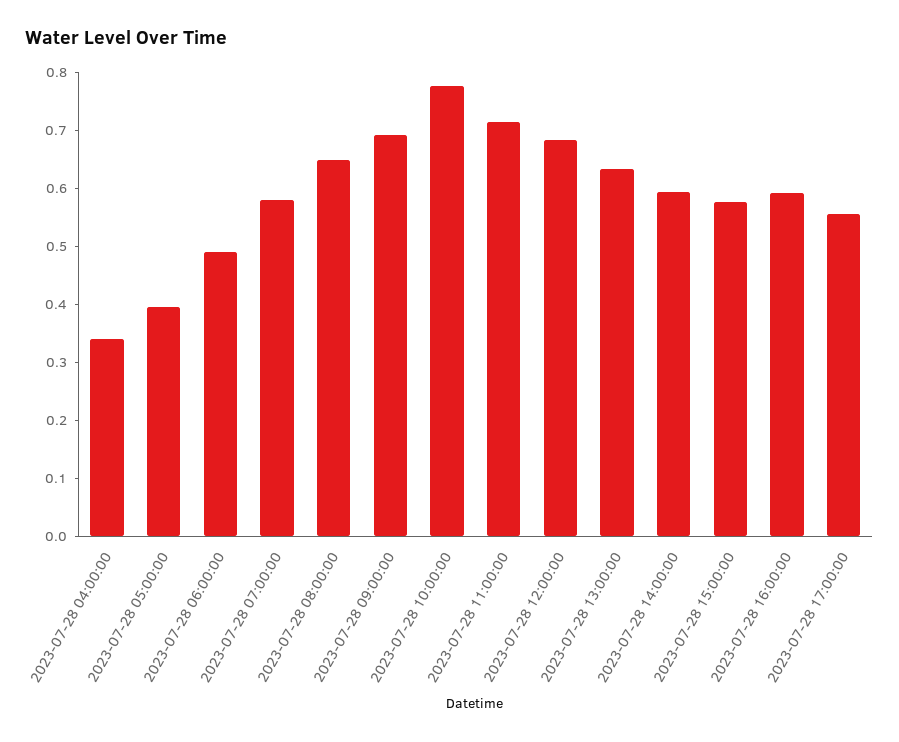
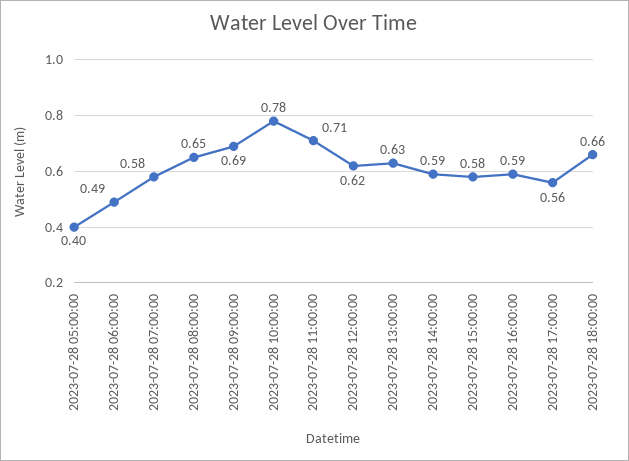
2023-07-28 04:00:00: 0.34 -> none
2023-07-28 12:00:00: 0.68 -> 0.62
2023-07-28 18:00:00: none -> 0.66

